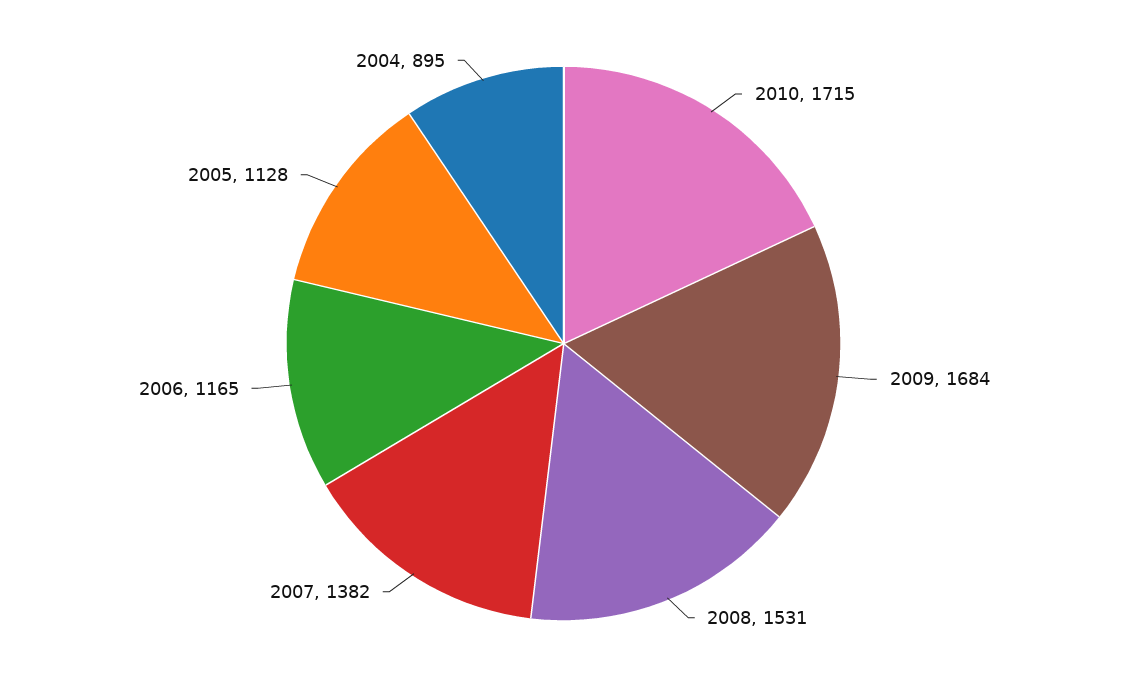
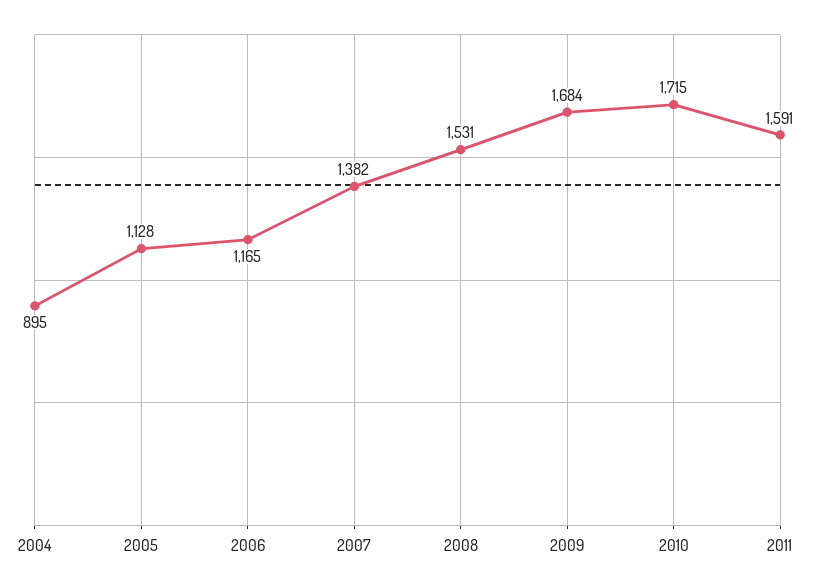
2011: none -> 1591

